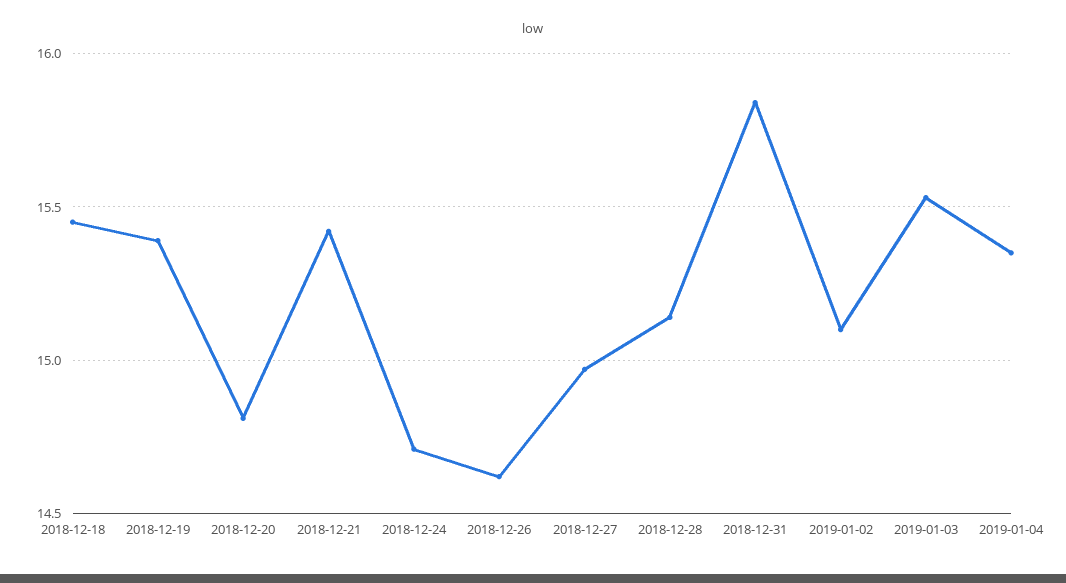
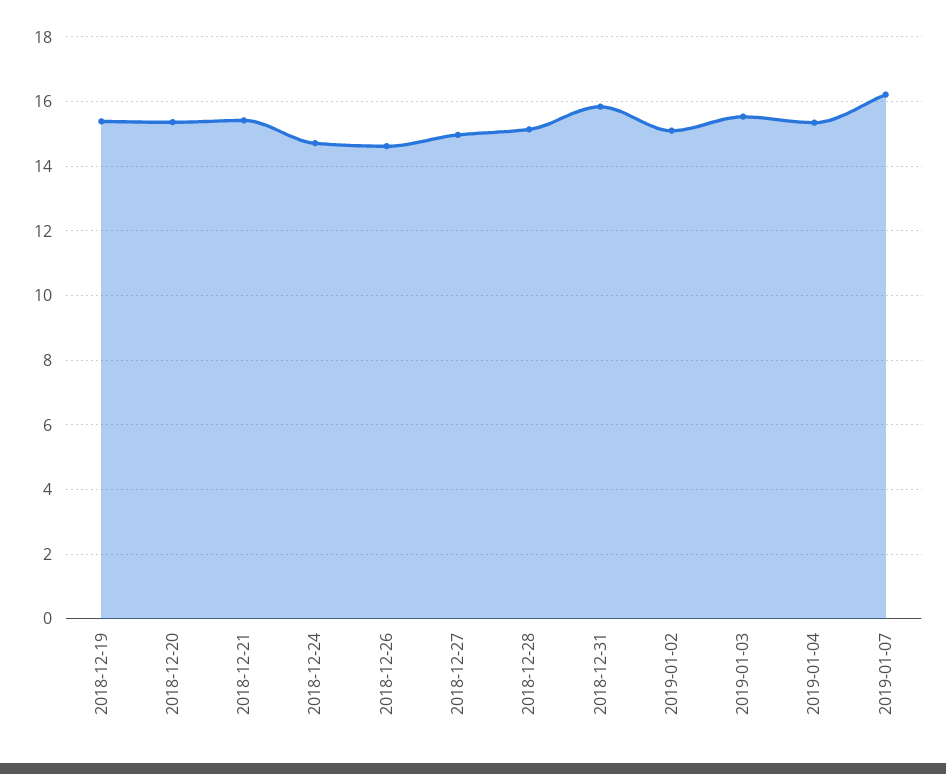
2018-12-18: 15.45 -> none
2018-12-20: 14.8 -> 15.4
2019-01-07: none -> 16.2

